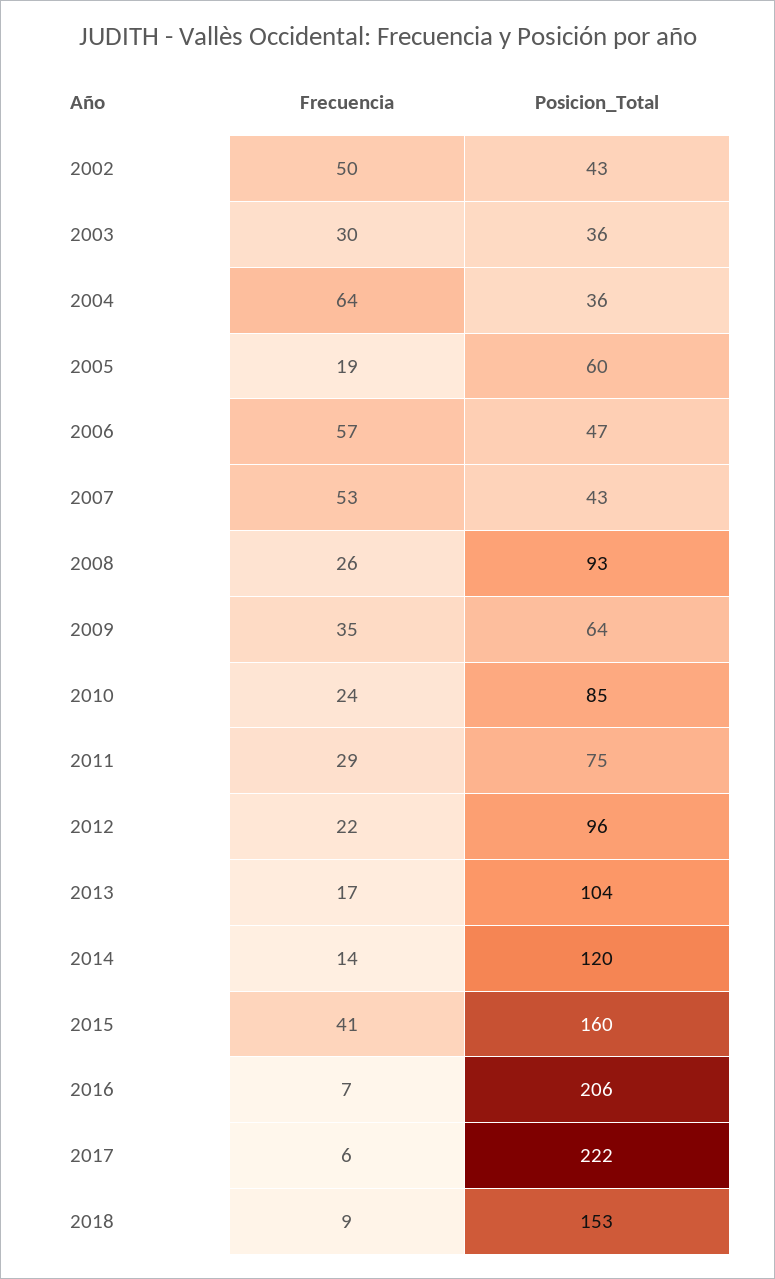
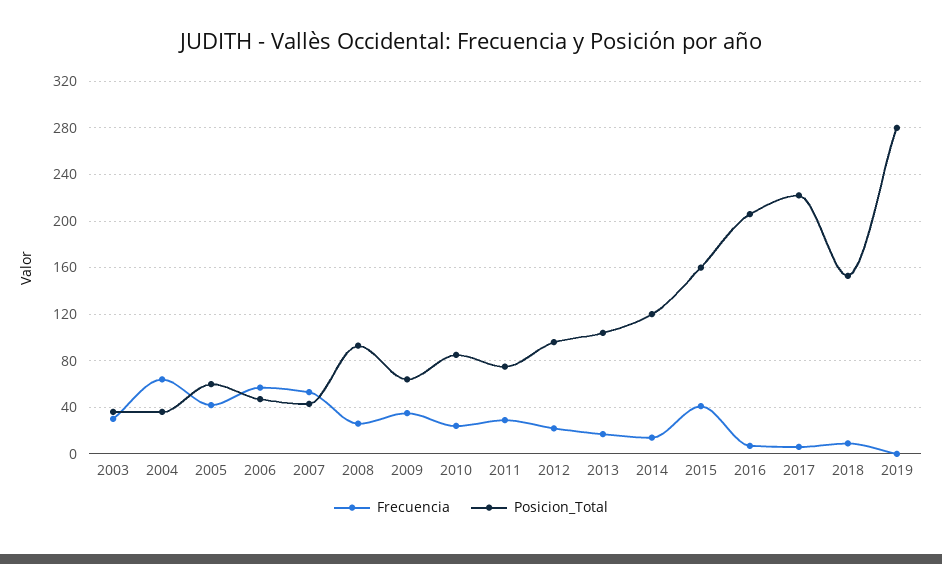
Frecuencia, 2002: 50 -> none
Posicion_Total, 2002: 43 -> none
Frecuencia, 2005: 19 -> 40
Frecuencia, 2019: none -> 0
Posicion_Total, 2019: none -> 280

